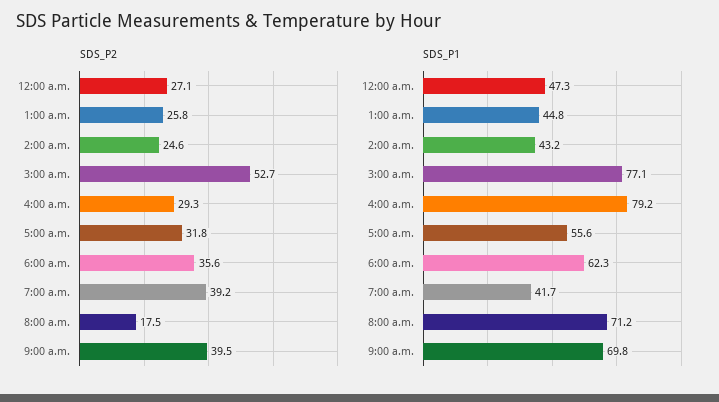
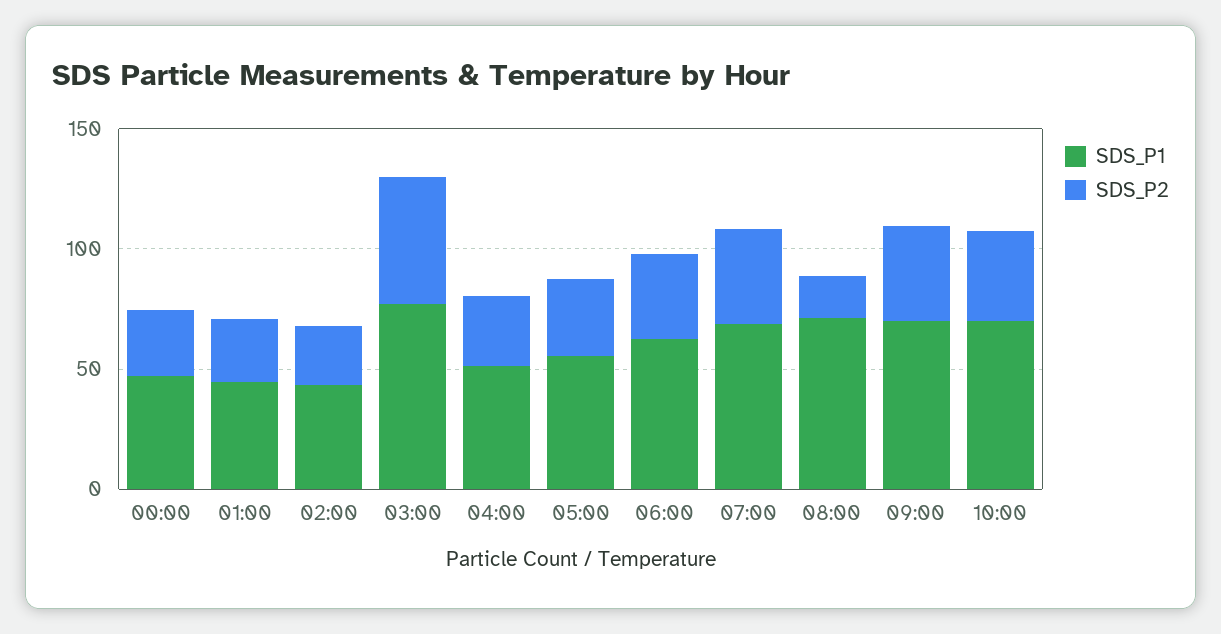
SDS_P1, 4:00 a.m.: 79.2 -> 50
SDS_P1, 7:00 a.m.: 41.7 -> 70
SDS_P1, 10:00: none -> 70
SDS_P2, 10:00: none -> 40

